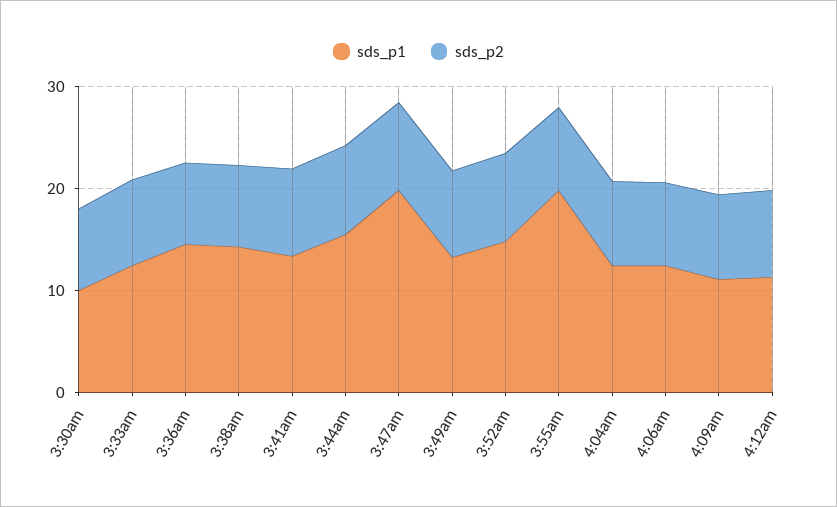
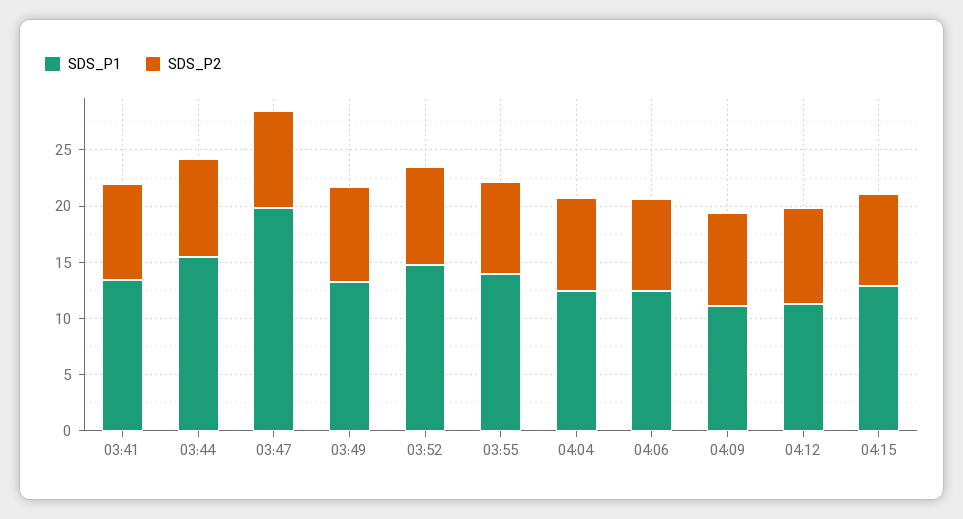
sds_p1, 3:30am: 10 -> none
sds_p2, 3:30am: 8 -> none
sds_p1, 3:33am: 12 -> none
sds_p2, 3:33am: 8 -> none
sds_p1, 3:36am: 14 -> none
sds_p2, 3:36am: 8 -> none
sds_p1, 3:38am: 14 -> none
sds_p2, 3:38am: 8 -> none
sds_p1, 3:55am: 20 -> 14
sds_p1, 04:15: none -> 13
sds_p2, 04:15: none -> 8

